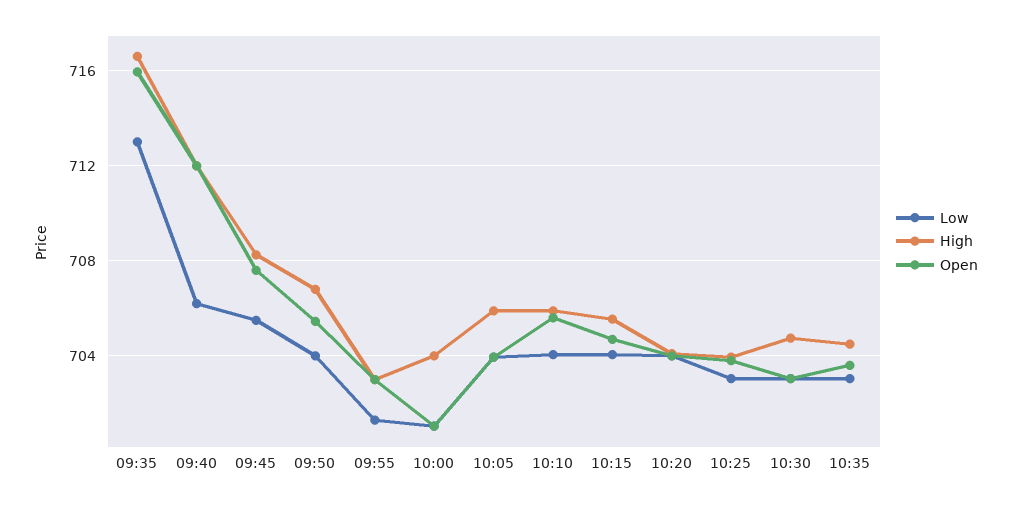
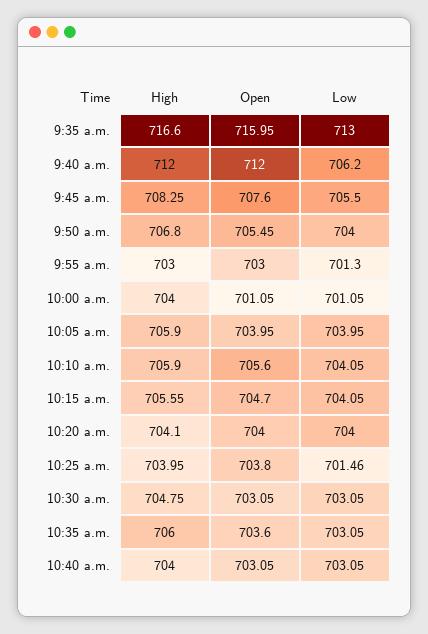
Low, 10:25: 703 -> 701.46
High, 10:35: 704.5 -> 706
High, 10:40 a.m.: none -> 704
Open, 10:40 a.m.: none -> 703.05
Low, 10:40 a.m.: none -> 703.05

